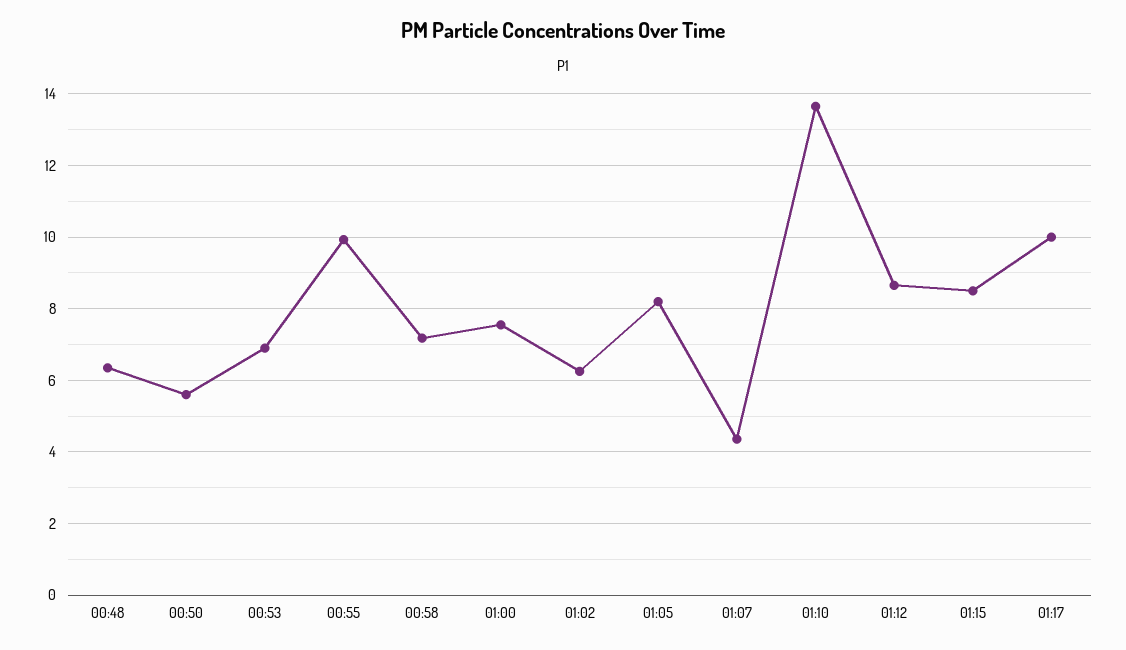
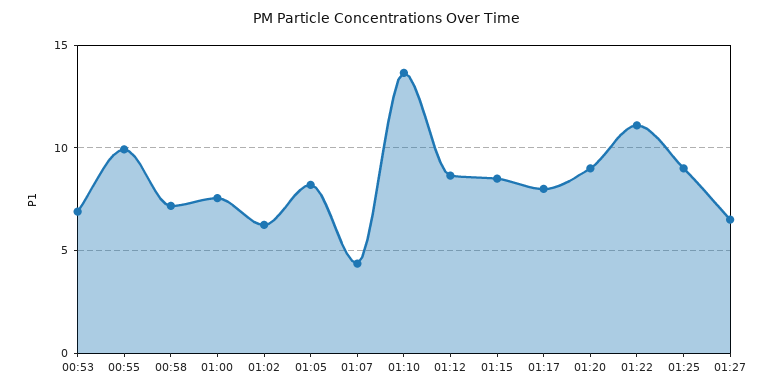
00:48: 6.4 -> none
00:50: 5.6 -> none
01:17: 10 -> 8
01:20: none -> 9
01:22: none -> 11
01:25: none -> 9
01:27: none -> 6.5

